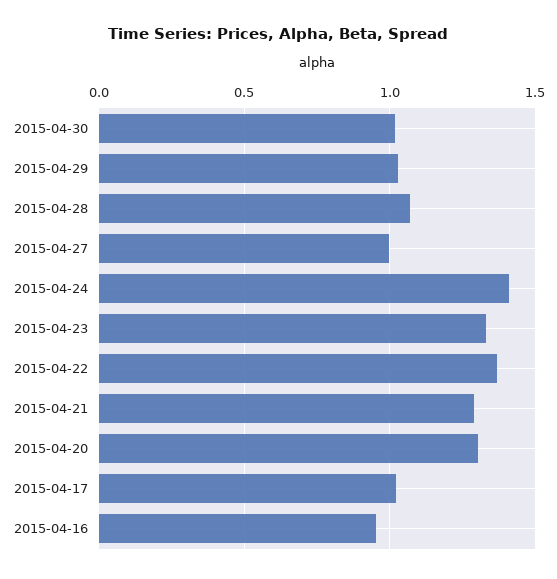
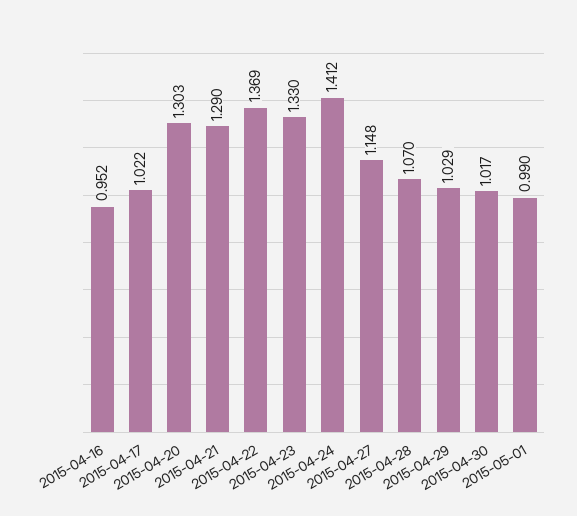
2015-04-27: 1 -> 1.148
2015-05-01: none -> 0.99

